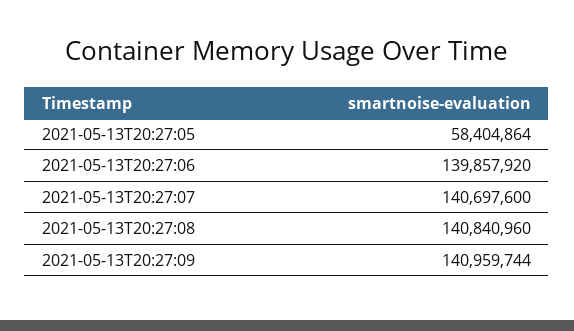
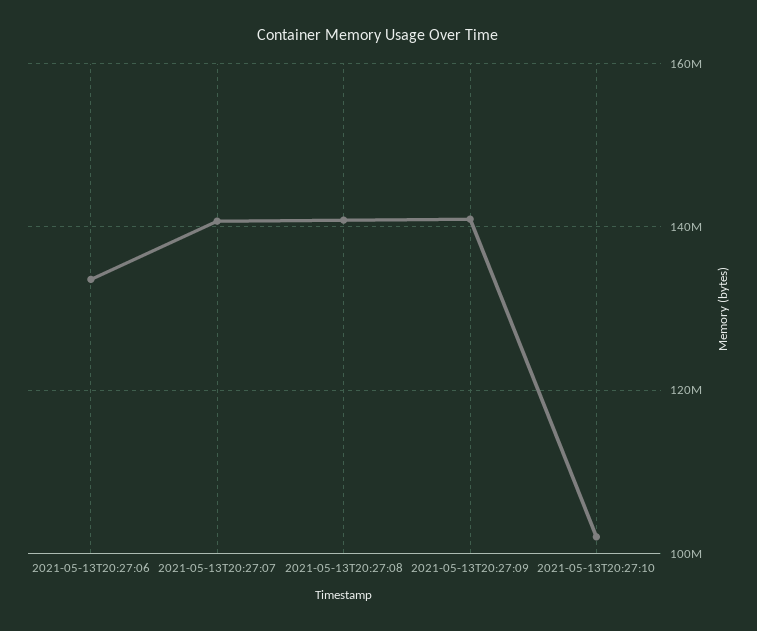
2021-05-13T20:27:05: 58404864 -> none
2021-05-13T20:27:06: 139857920 -> 134000000
2021-05-13T20:27:10: none -> 102000000

